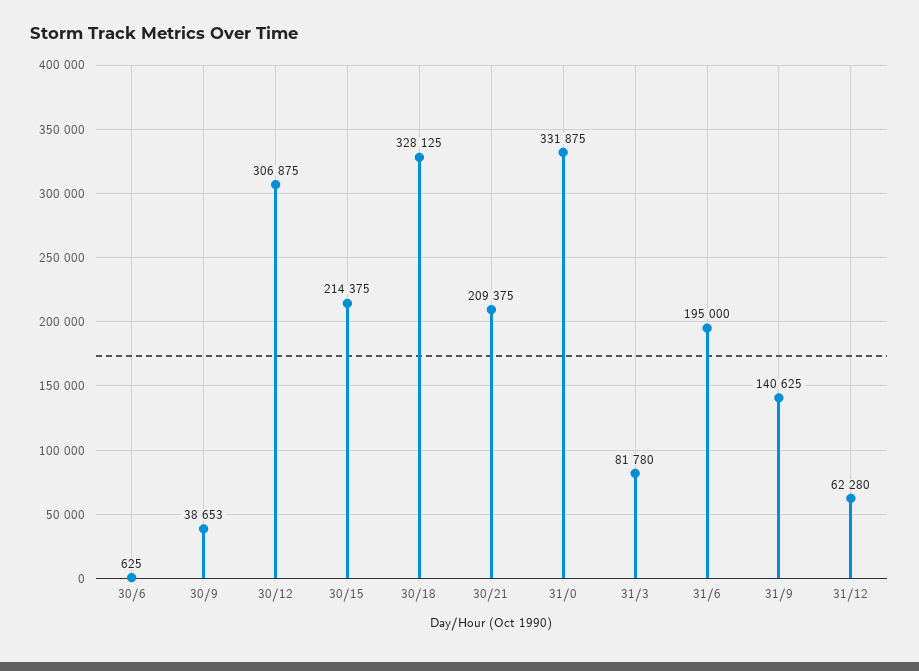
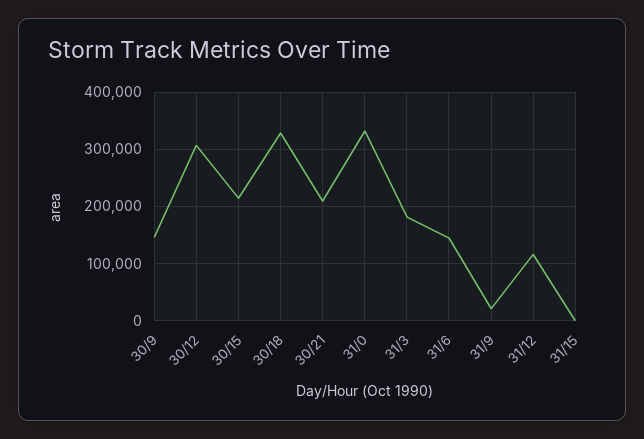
30/6: 625 -> none
30/9: 38653 -> 140000
31/3: 81780 -> 180000
31/6: 195000 -> 140000
31/9: 140625 -> 20000
31/12: 62280 -> 120000
31/15: none -> 0

